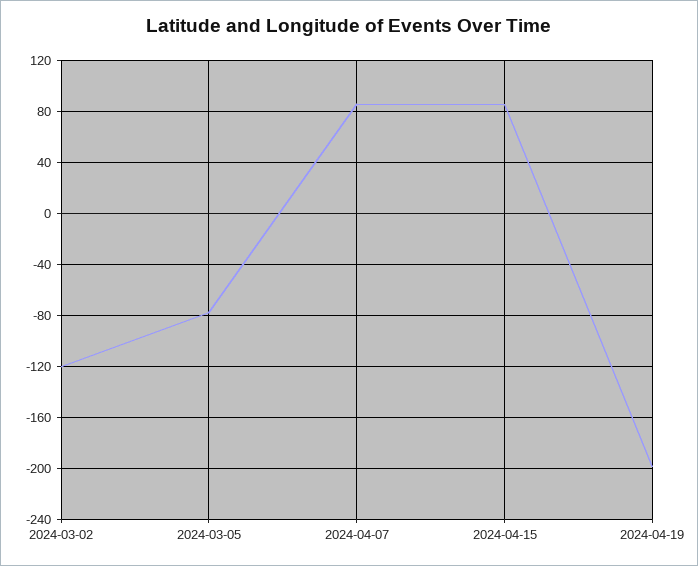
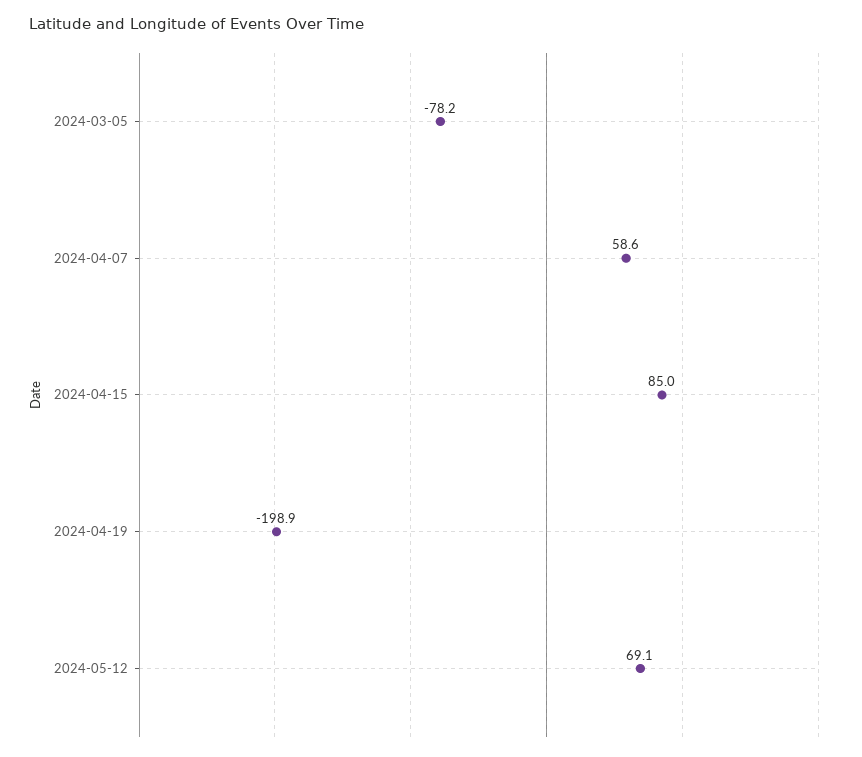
2024-03-02: -120 -> none
2024-04-07: 85 -> 58.6
2024-05-12: none -> 69.1

